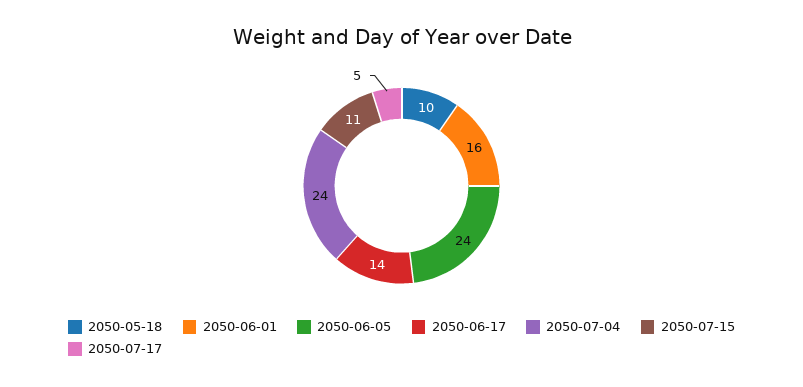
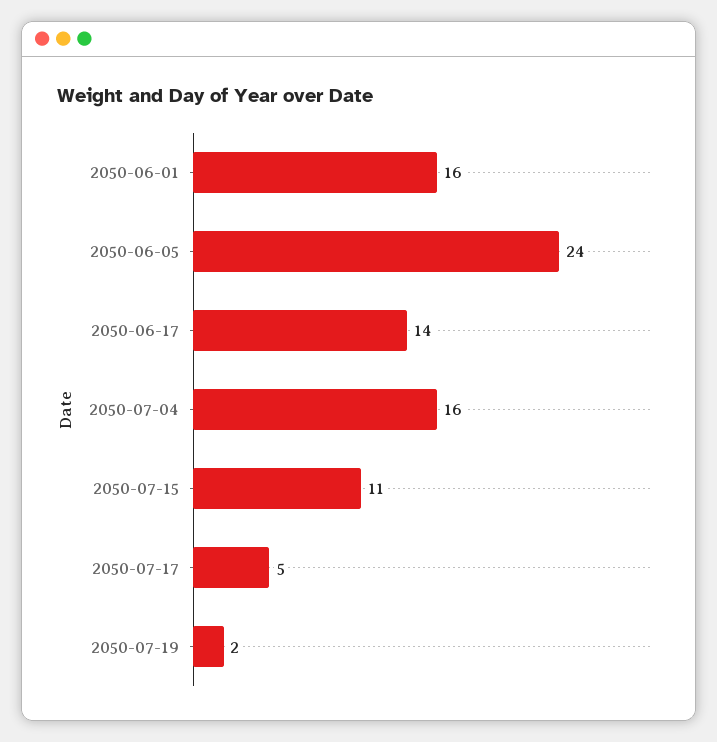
2050-05-18: 10 -> none
2050-07-04: 24 -> 16
2050-07-19: none -> 2

